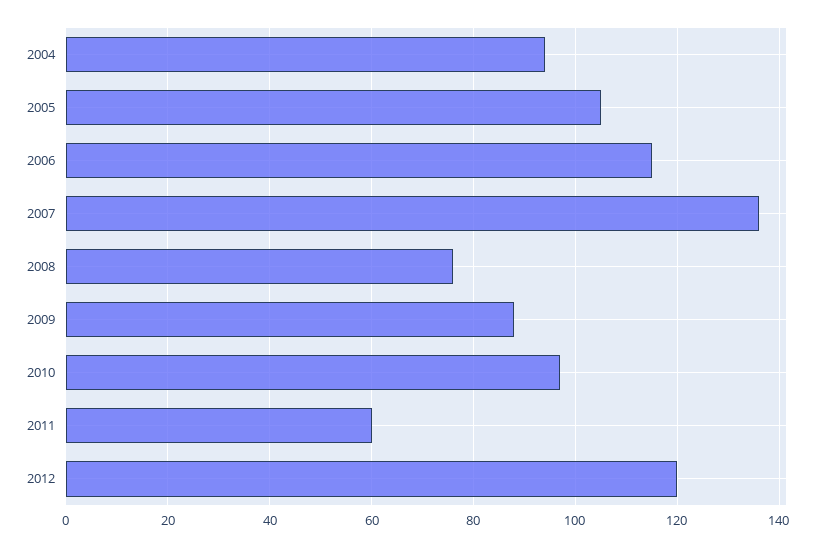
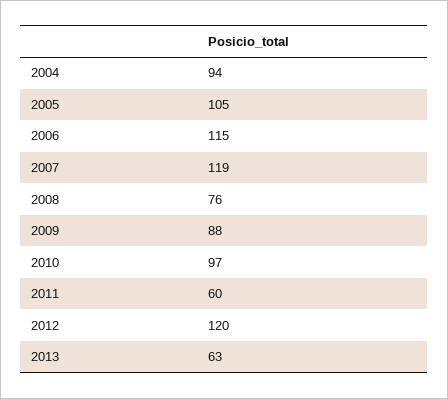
2007: 135 -> 119
2013: none -> 63

